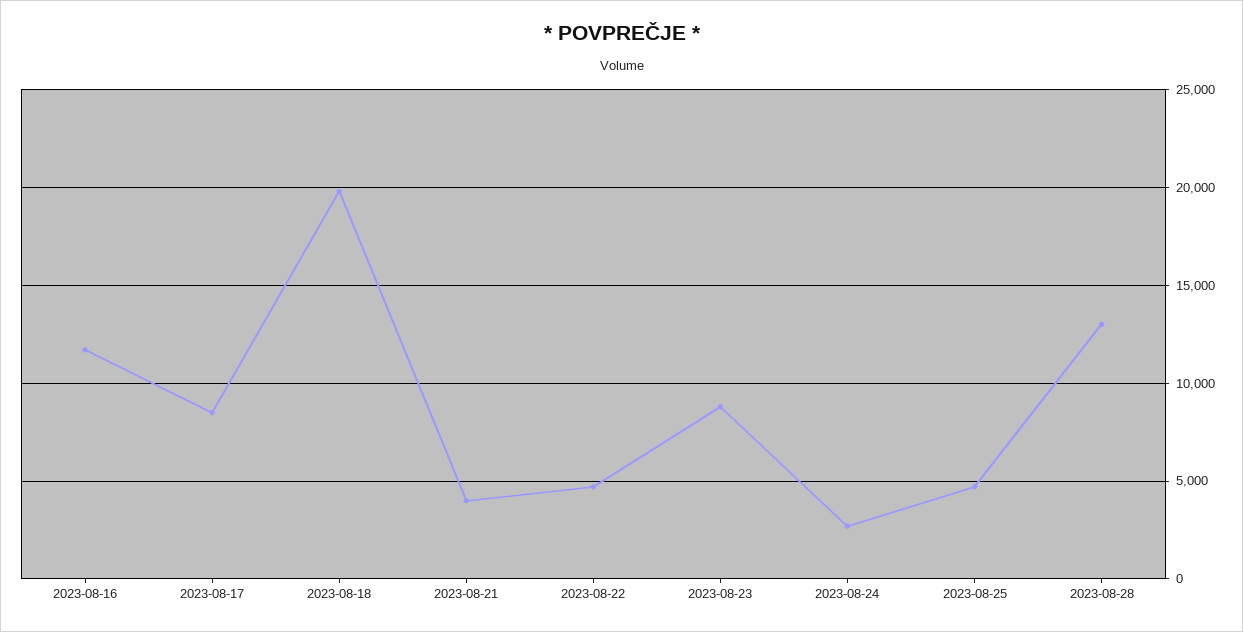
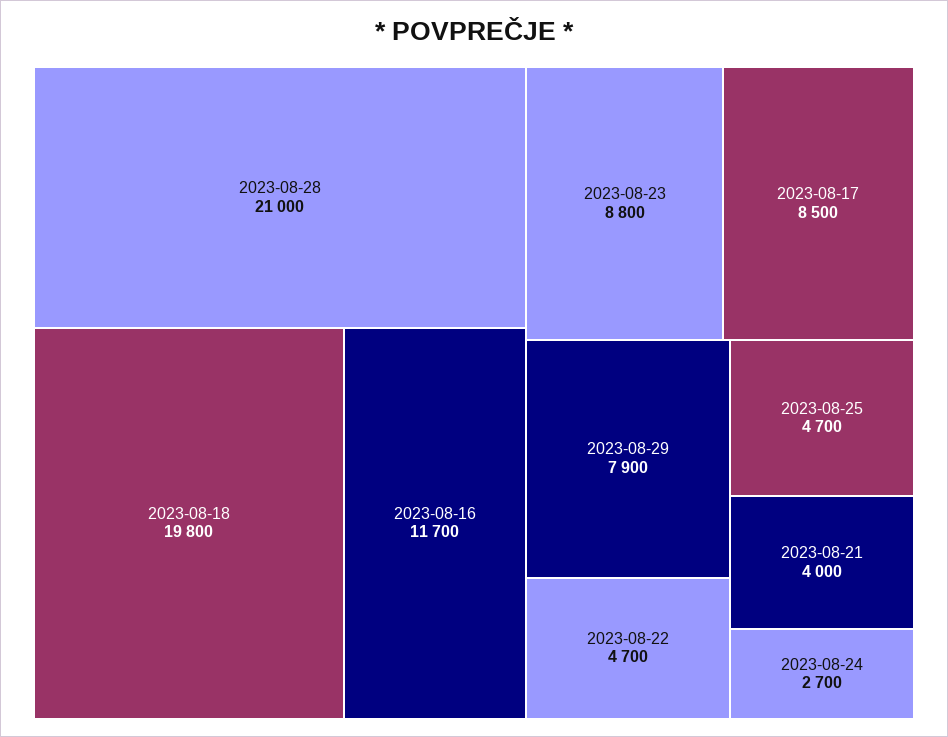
2023-08-28: 13000 -> 21000
2023-08-29: none -> 7900

